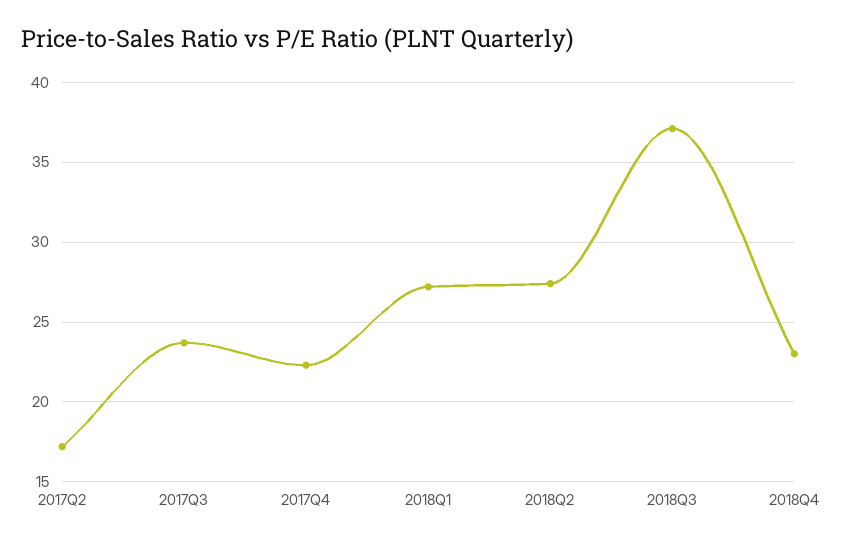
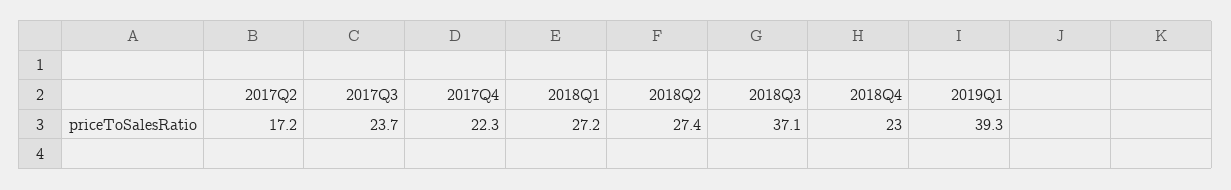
2019Q1: none -> 39.3

